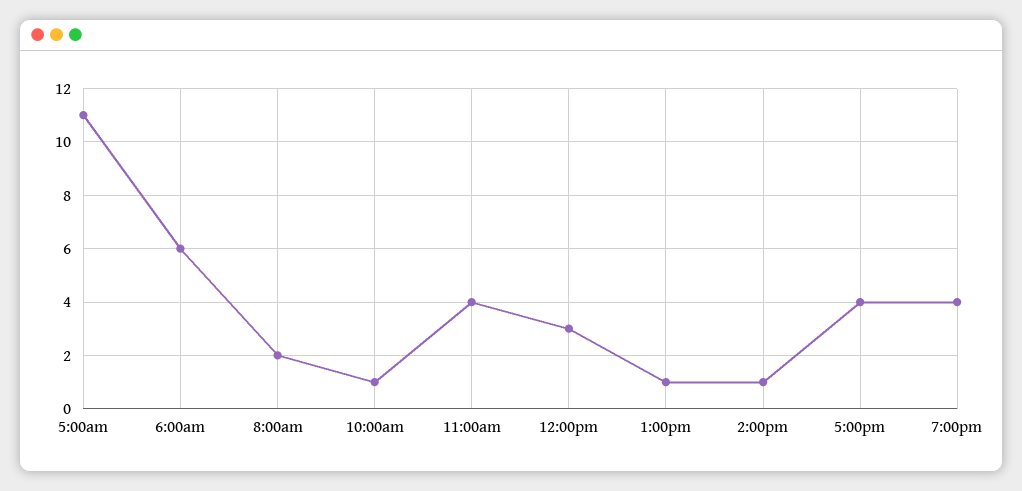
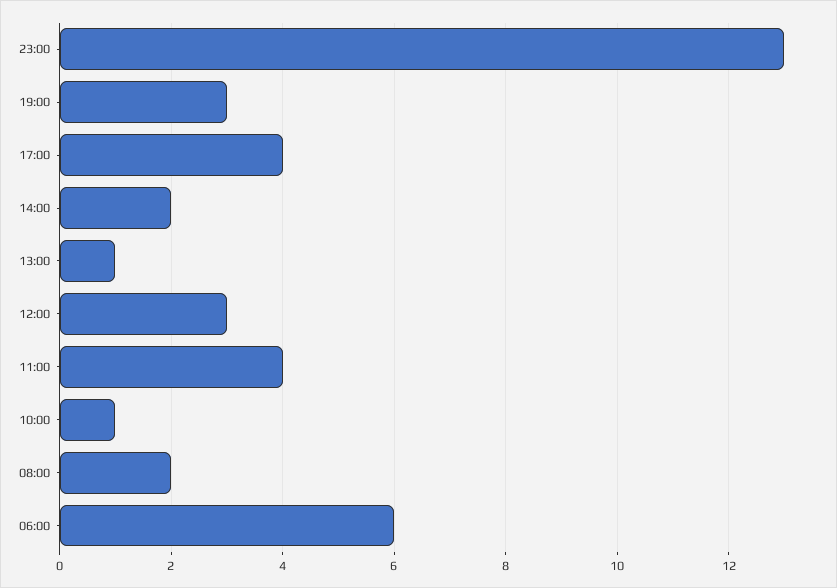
5:00am: 11 -> none
2:00pm: 1 -> 2
7:00pm: 4 -> 3
23:00: none -> 13

